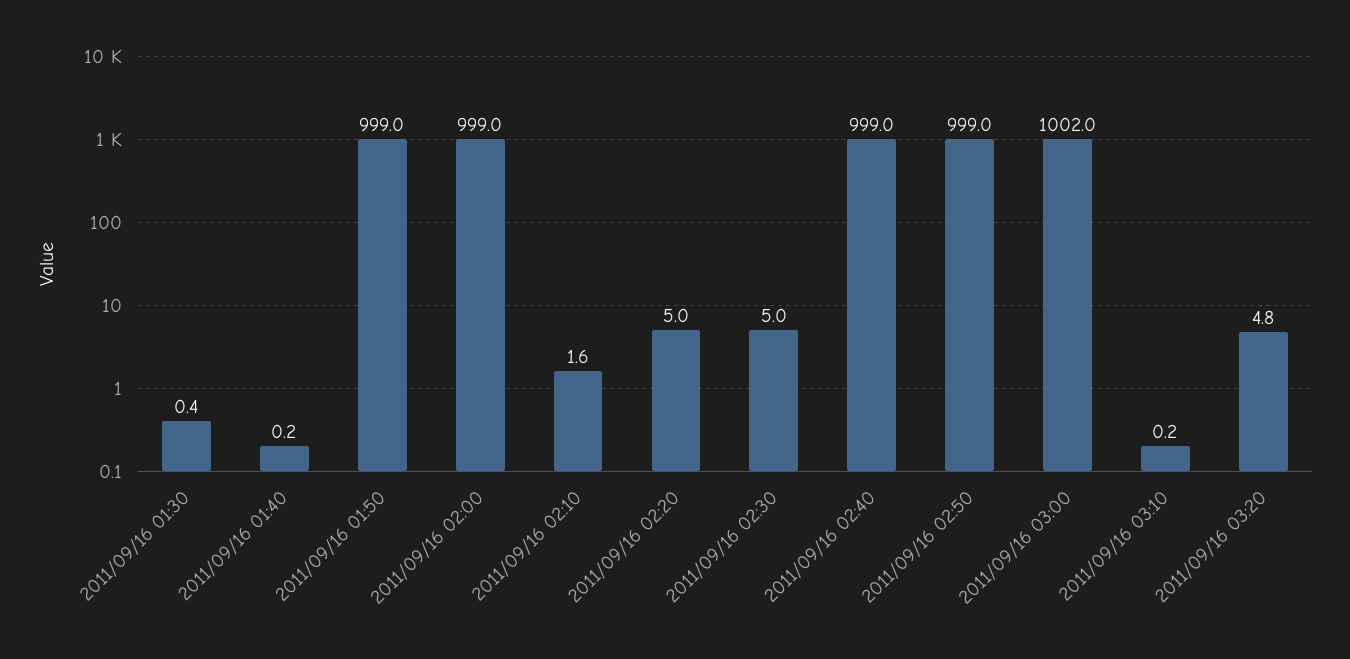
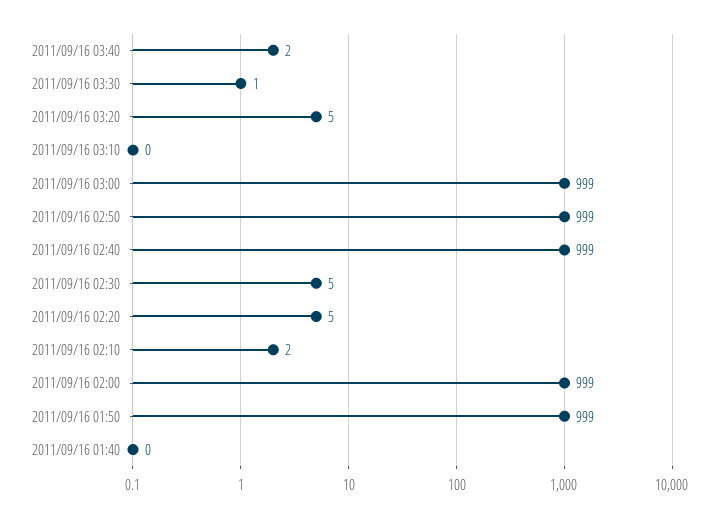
2011/09/16 01:30: 0.4 -> none
2011/09/16 03:00: 1002 -> 999
2011/09/16 03:40: none -> 2
2011/09/16 03:30: none -> 1

